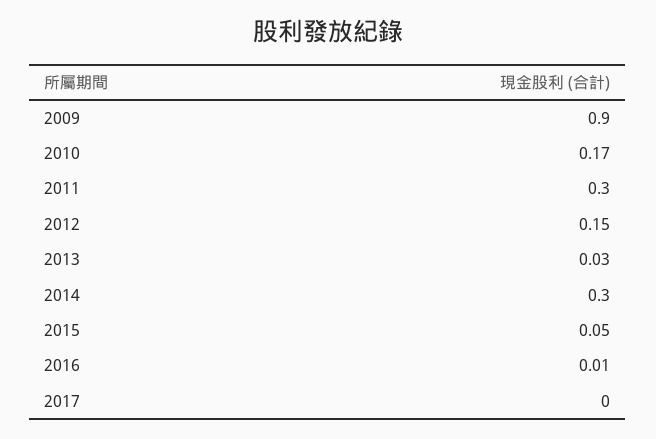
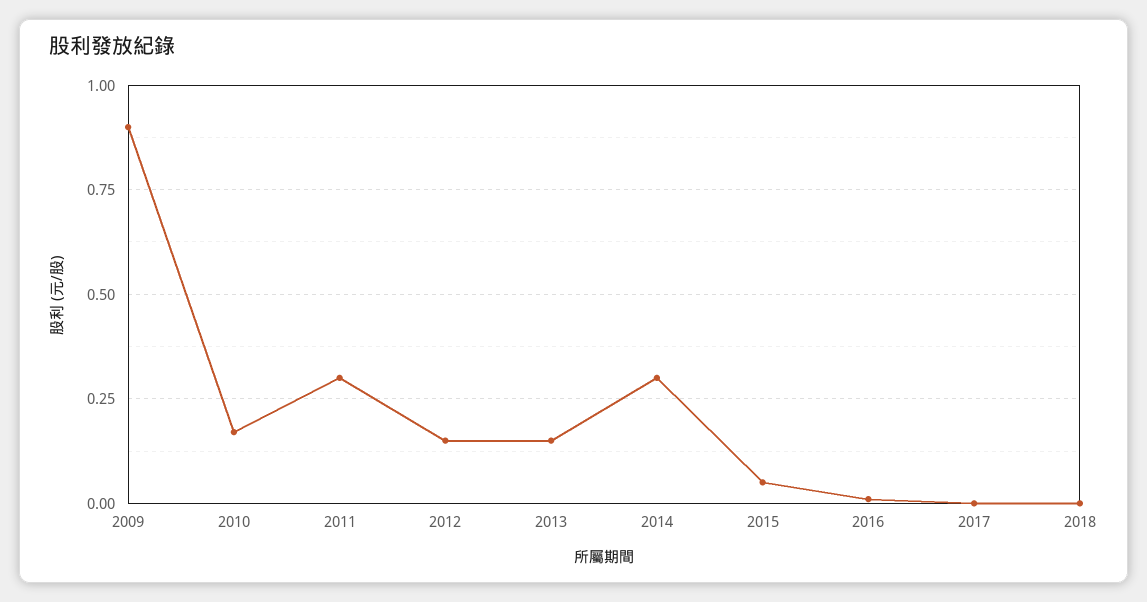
2013: 0.03 -> 0.15
2018: none -> 0

